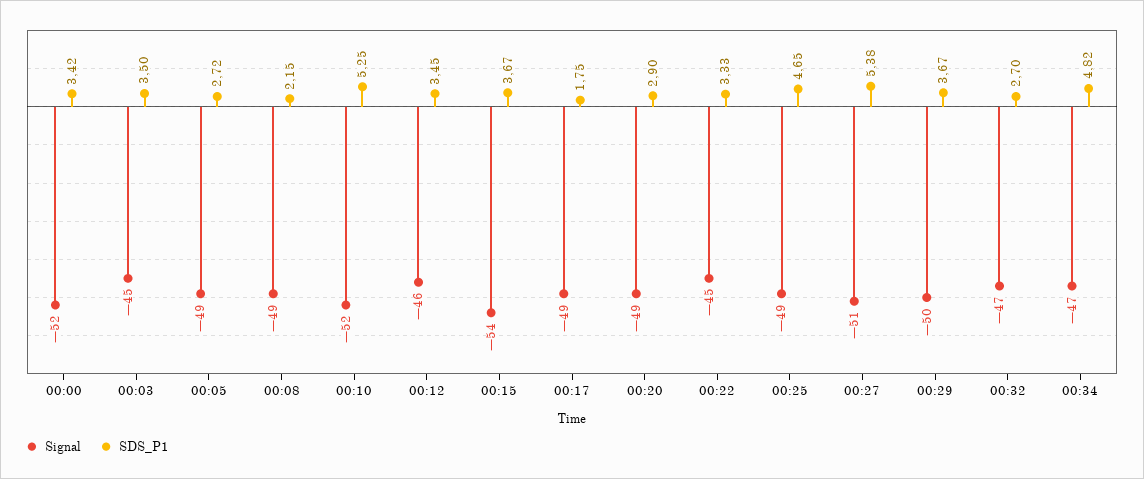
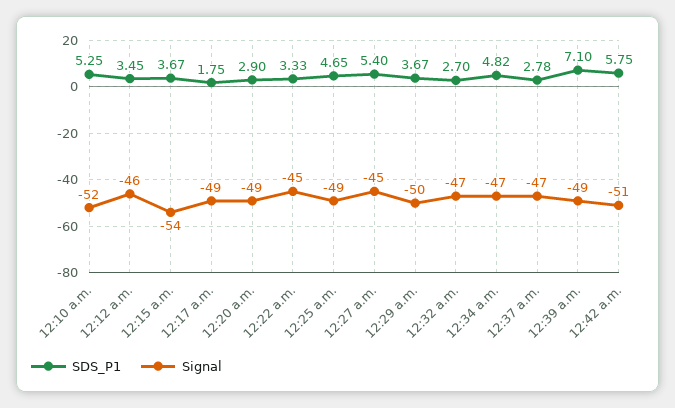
Signal, 00:00: -52 -> none
SDS_P1, 00:00: 3.42 -> none
Signal, 00:03: -45 -> none
SDS_P1, 00:03: 3.5 -> none
Signal, 00:05: -49 -> none
SDS_P1, 00:05: 2.72 -> none
Signal, 00:08: -49 -> none
SDS_P1, 00:08: 2.15 -> none
Signal, 00:27: -51 -> -45
SDS_P1, 00:27: 5.38 -> 5.4
SDS_P1, 12:37 a.m.: none -> 2.78
Signal, 12:37 a.m.: none -> -47
SDS_P1, 12:39 a.m.: none -> 7.1
Signal, 12:39 a.m.: none -> -49
SDS_P1, 12:42 a.m.: none -> 5.75
Signal, 12:42 a.m.: none -> -51

